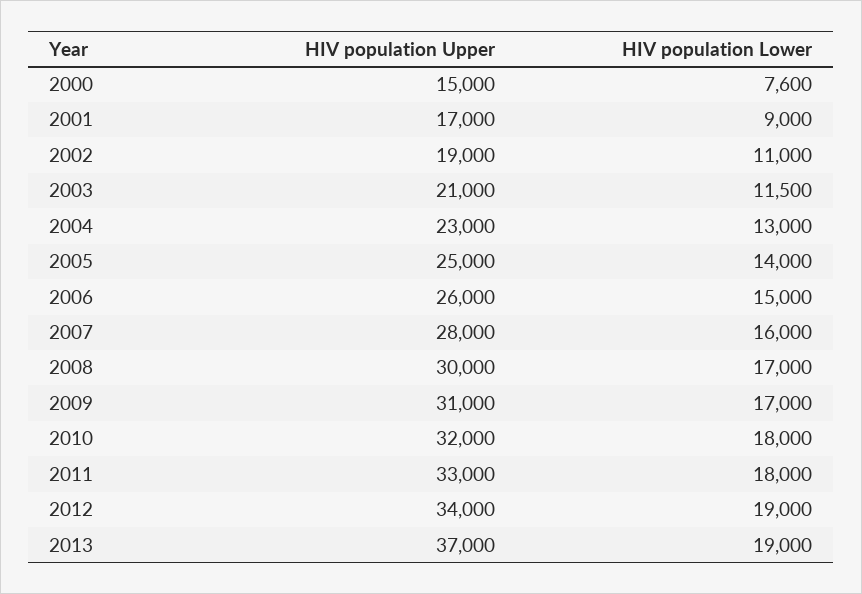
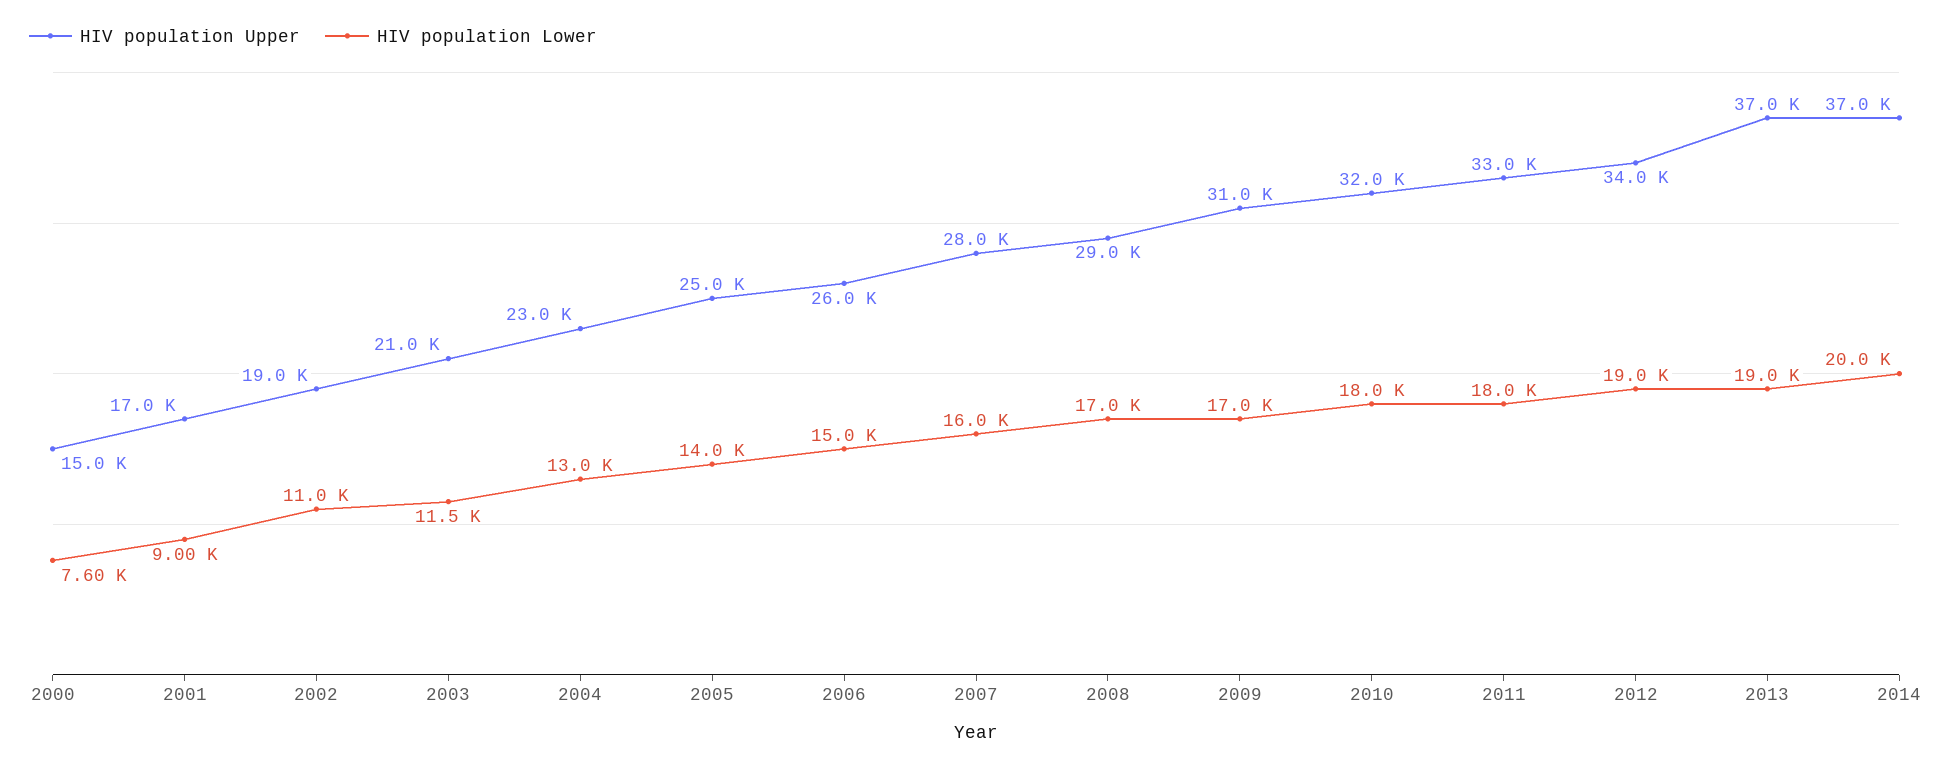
HIV population Upper, 2008: 30000 -> 29000
HIV population Upper, 2014: none -> 37000
HIV population Lower, 2014: none -> 20000

